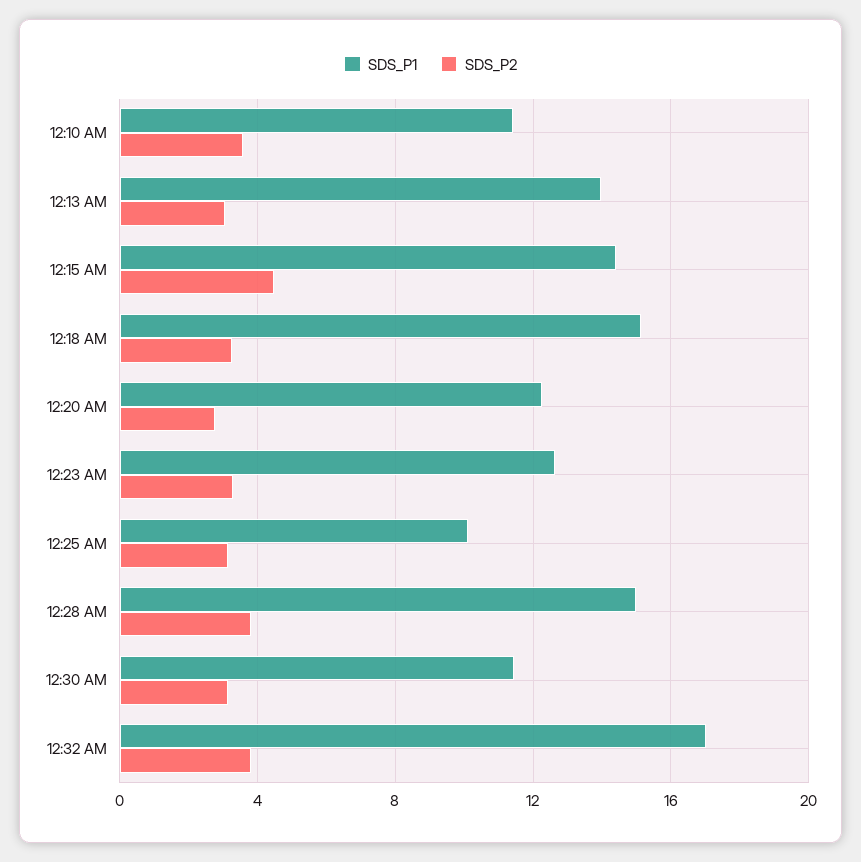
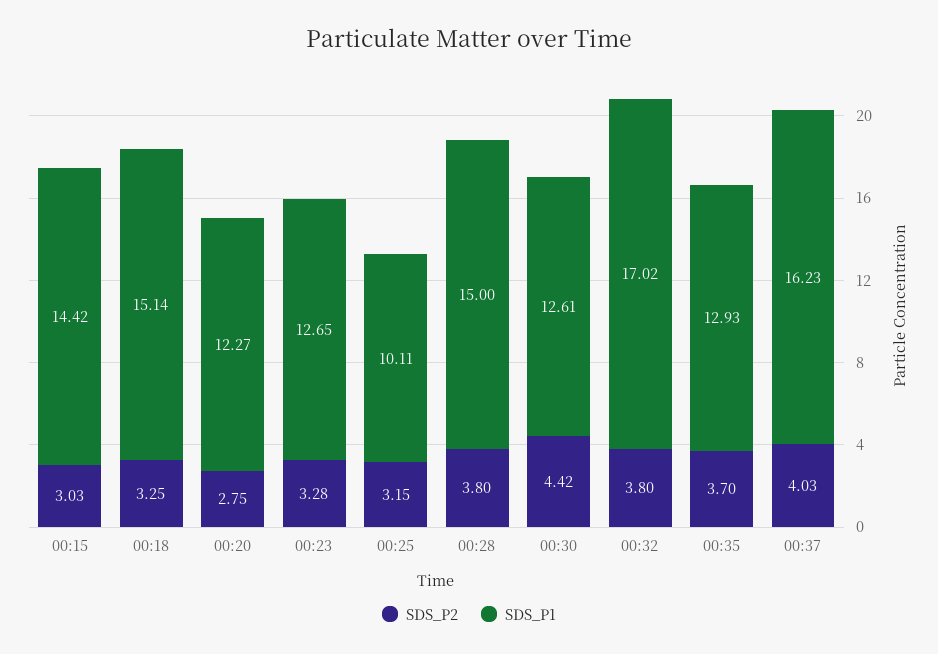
SDS_P1, 12:10 AM: 11.5 -> none
SDS_P2, 12:10 AM: 3.5 -> none
SDS_P1, 12:13 AM: 14 -> none
SDS_P2, 12:13 AM: 3 -> none
SDS_P2, 12:15 AM: 4.5 -> 3.03
SDS_P1, 12:30 AM: 11.5 -> 12.61
SDS_P2, 12:30 AM: 3 -> 4.42
SDS_P2, 00:35: none -> 3.7
SDS_P1, 00:35: none -> 12.93
SDS_P2, 00:37: none -> 4.03
SDS_P1, 00:37: none -> 16.23

